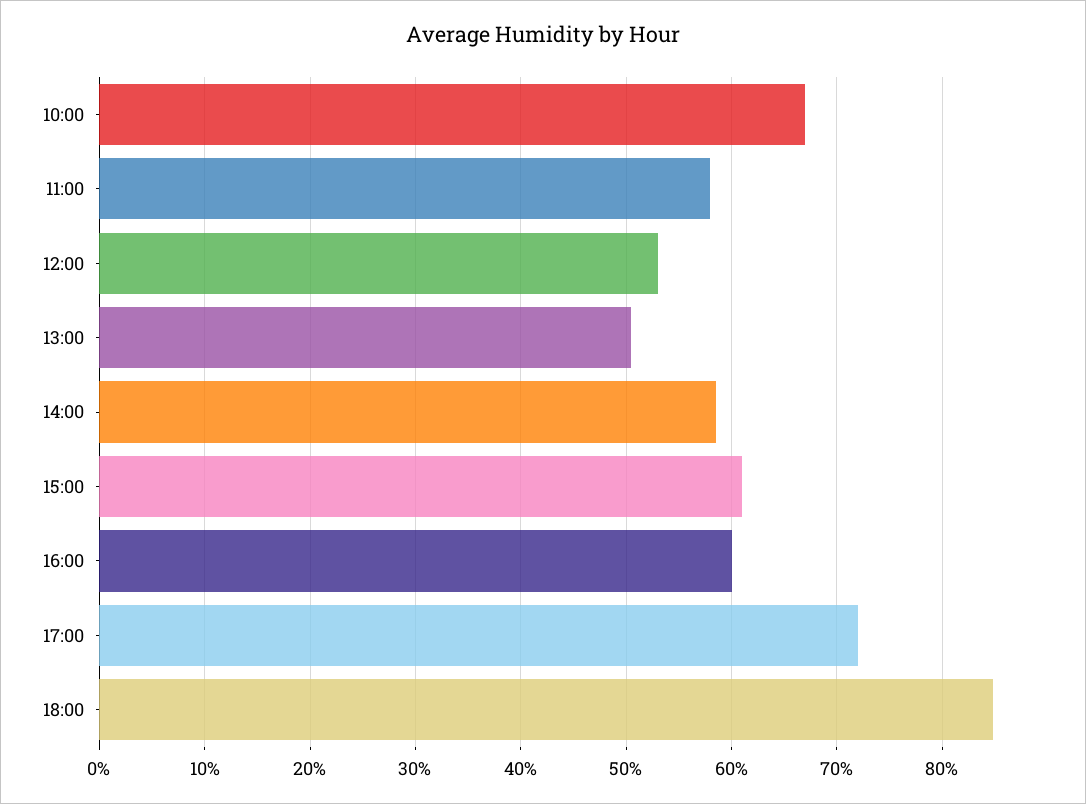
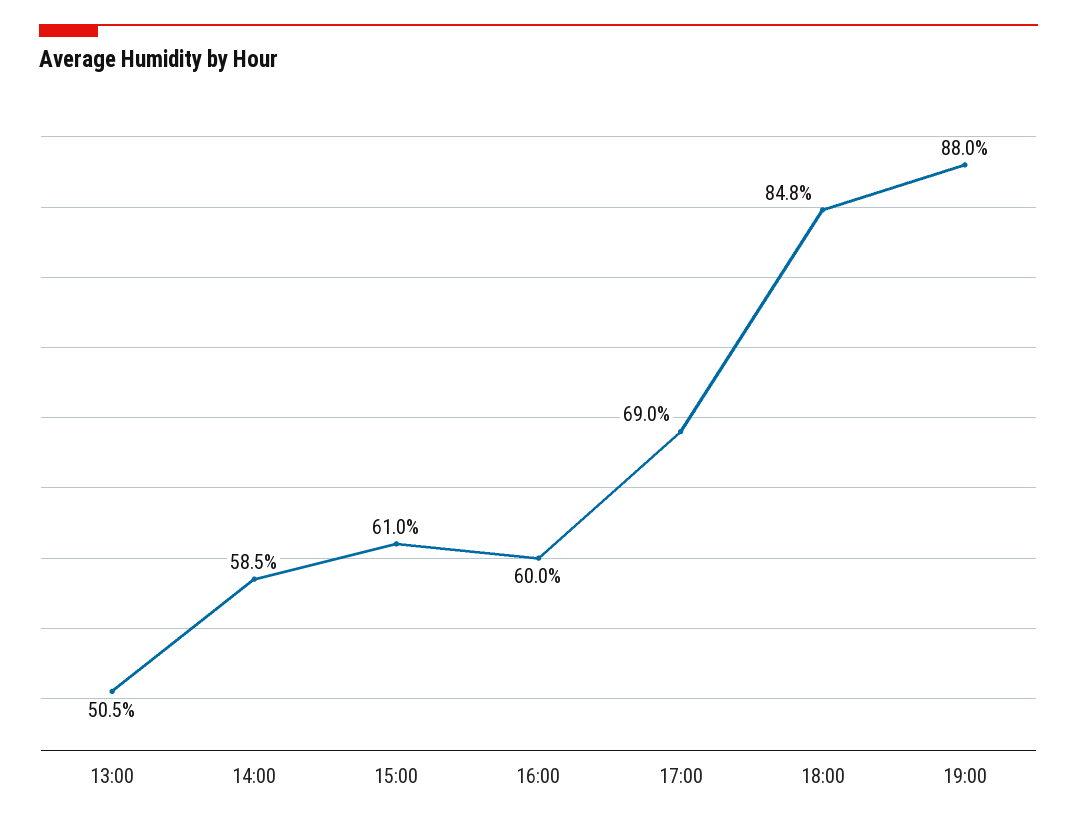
10:00: 67 -> none
11:00: 58 -> none
12:00: 53 -> none
17:00: 72 -> 69
19:00: none -> 88

